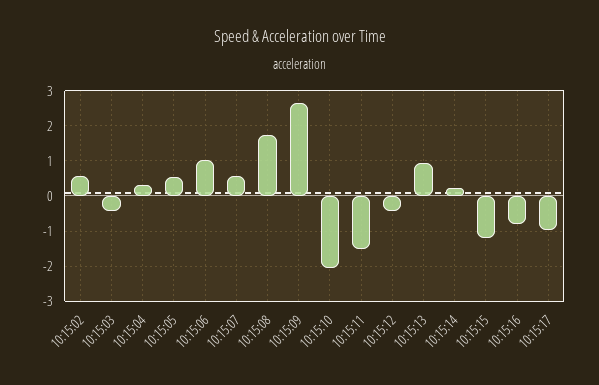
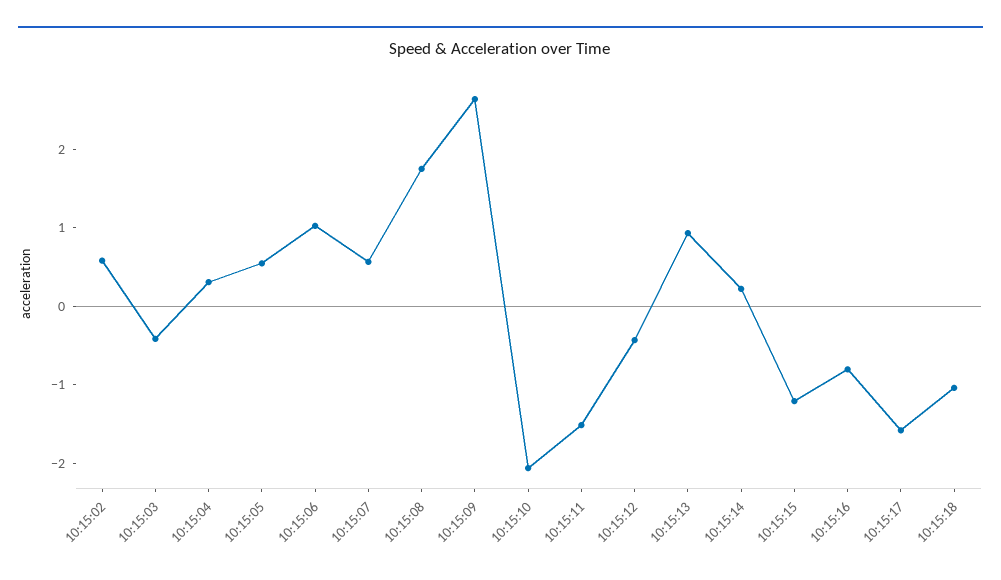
10:15:17: -1 -> -1.6
10:15:18: none -> -1

